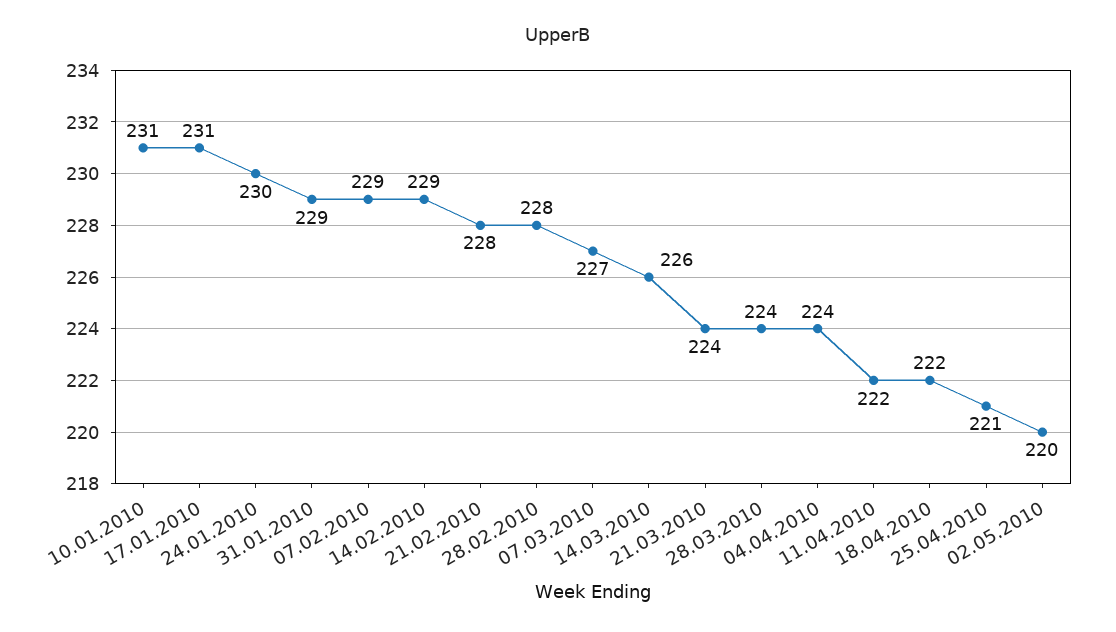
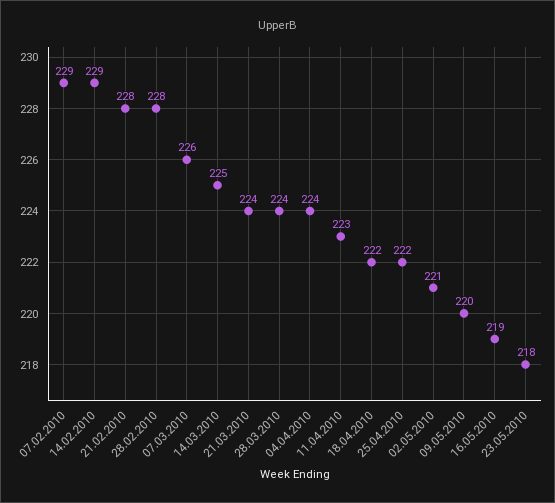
10.01.2010: 231 -> none
17.01.2010: 231 -> none
24.01.2010: 230 -> none
31.01.2010: 229 -> none
07.03.2010: 227 -> 226
14.03.2010: 226 -> 225
11.04.2010: 222 -> 223
25.04.2010: 221 -> 222
02.05.2010: 220 -> 221
09.05.2010: none -> 220
16.05.2010: none -> 219
23.05.2010: none -> 218

